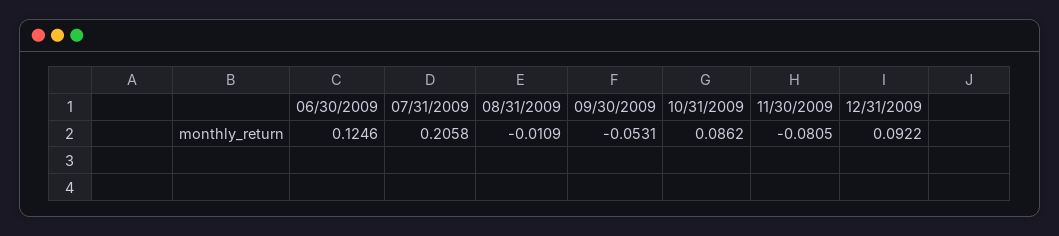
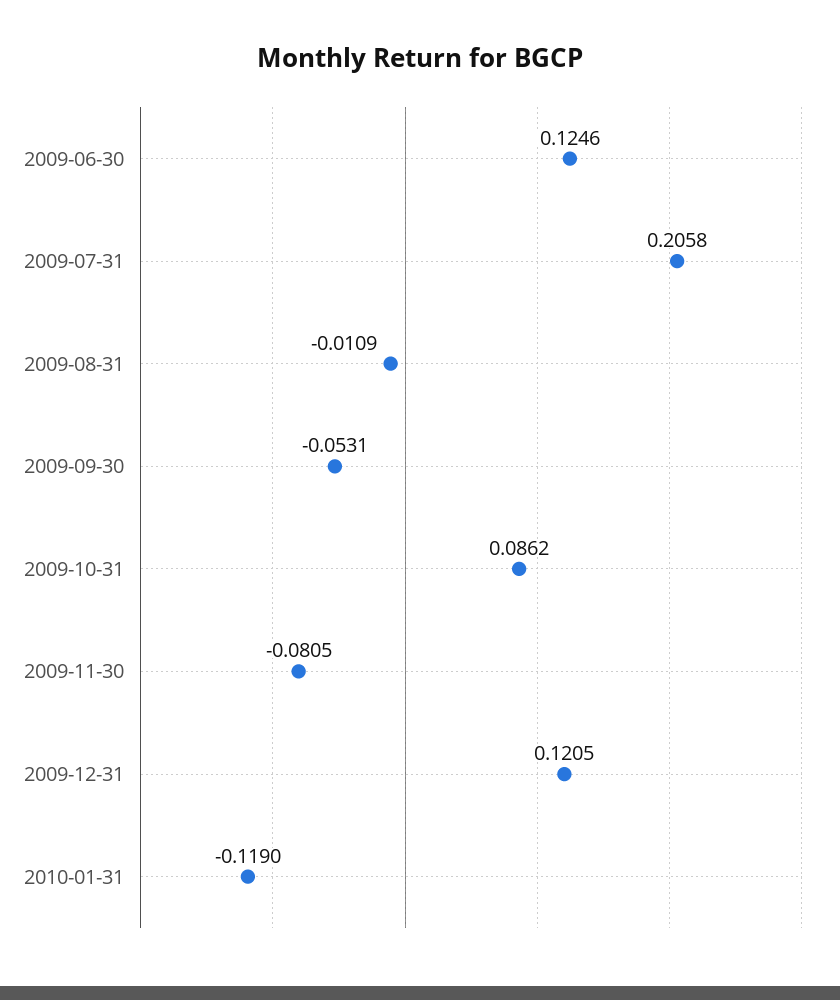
12/31/2009: 0.0922 -> 0.1205
2010-01-31: none -> -0.119

